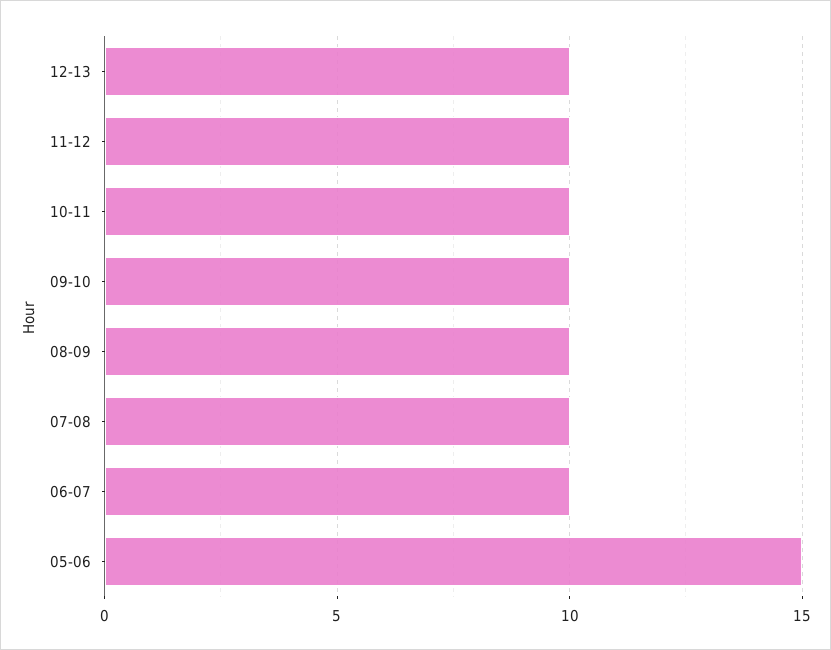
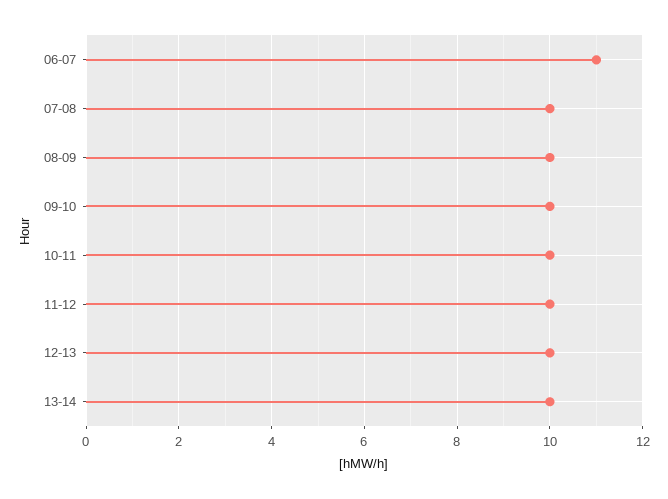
06-07: 10 -> 11
05-06: 15 -> none
13-14: none -> 10

